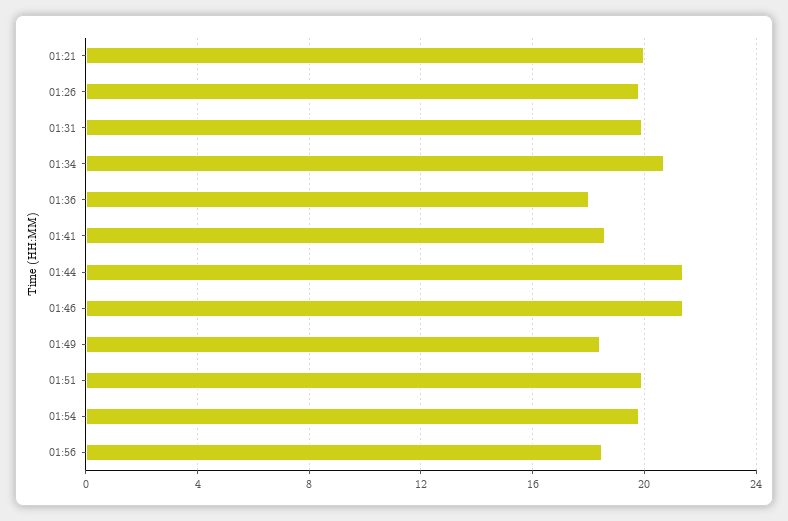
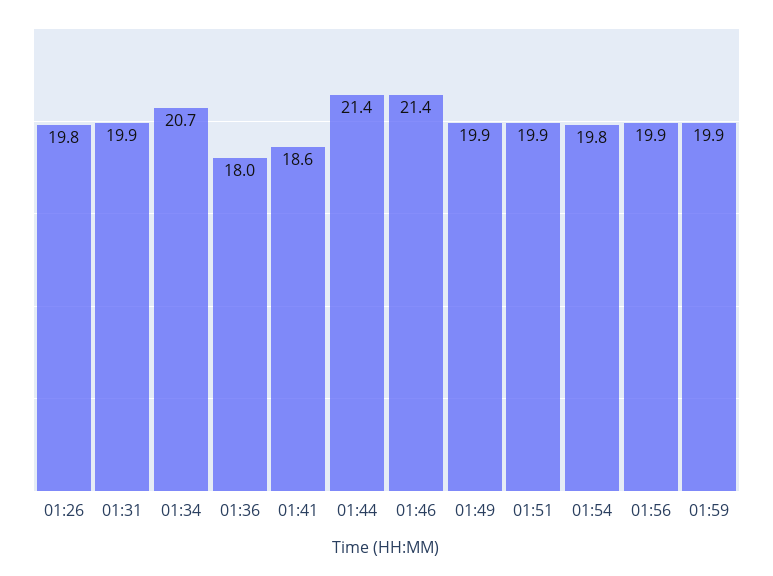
01:21: 20 -> none
01:49: 18.5 -> 19.9
01:56: 18.5 -> 19.9
01:59: none -> 19.9

